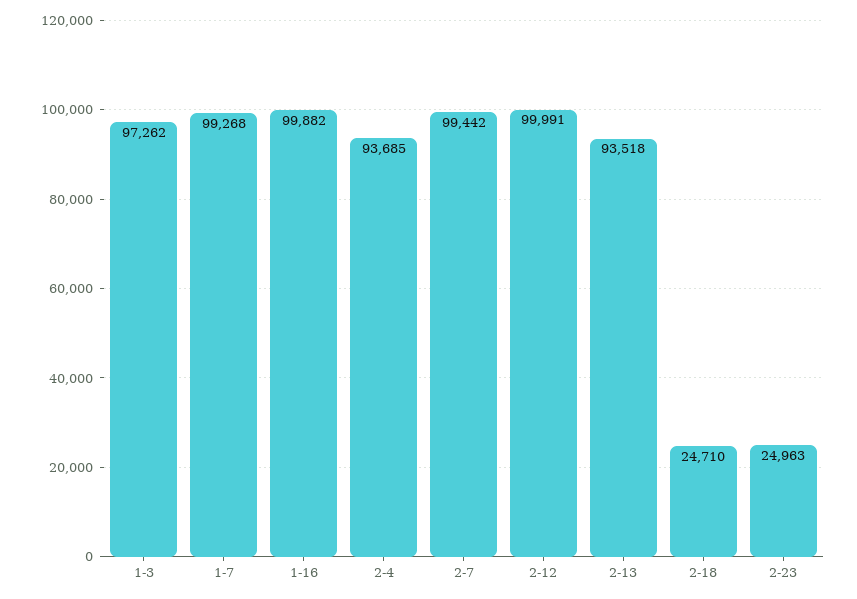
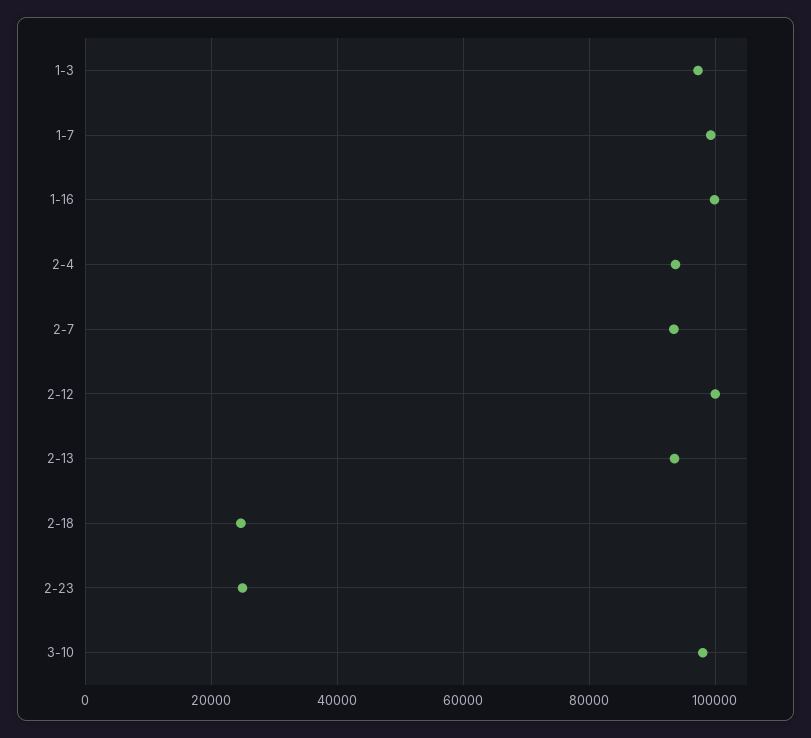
2-7: 99442 -> 94000
3-10: none -> 98000

